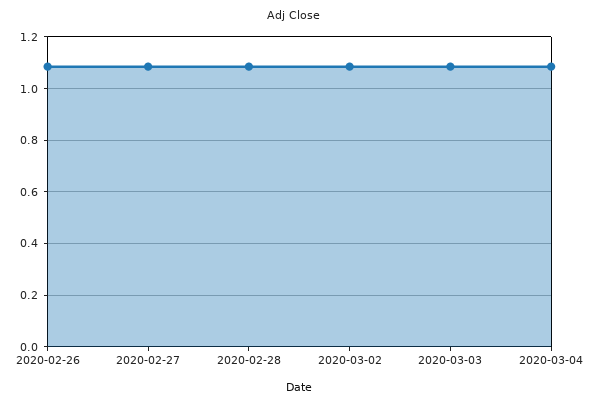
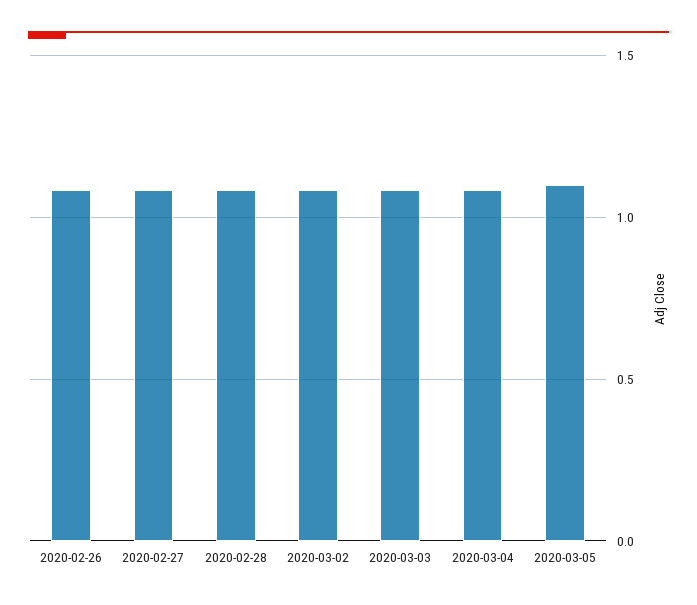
2020-03-05: none -> 1.1

